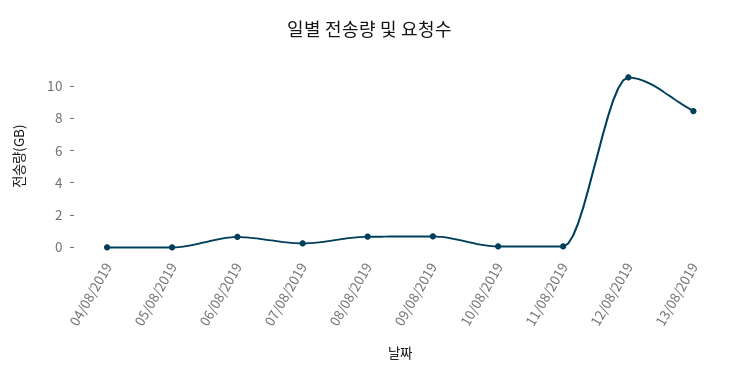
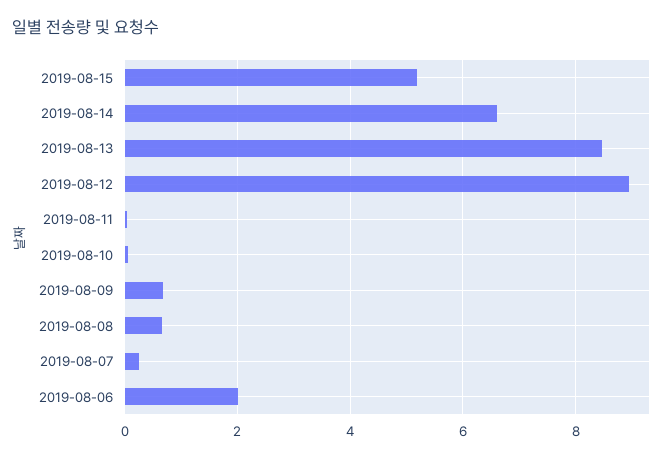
04/08/2019: 0 -> none
05/08/2019: 0 -> none
06/08/2019: 0.5 -> 2
12/08/2019: 10.5 -> 9
2019-08-15: none -> 5.2
2019-08-14: none -> 6.6

